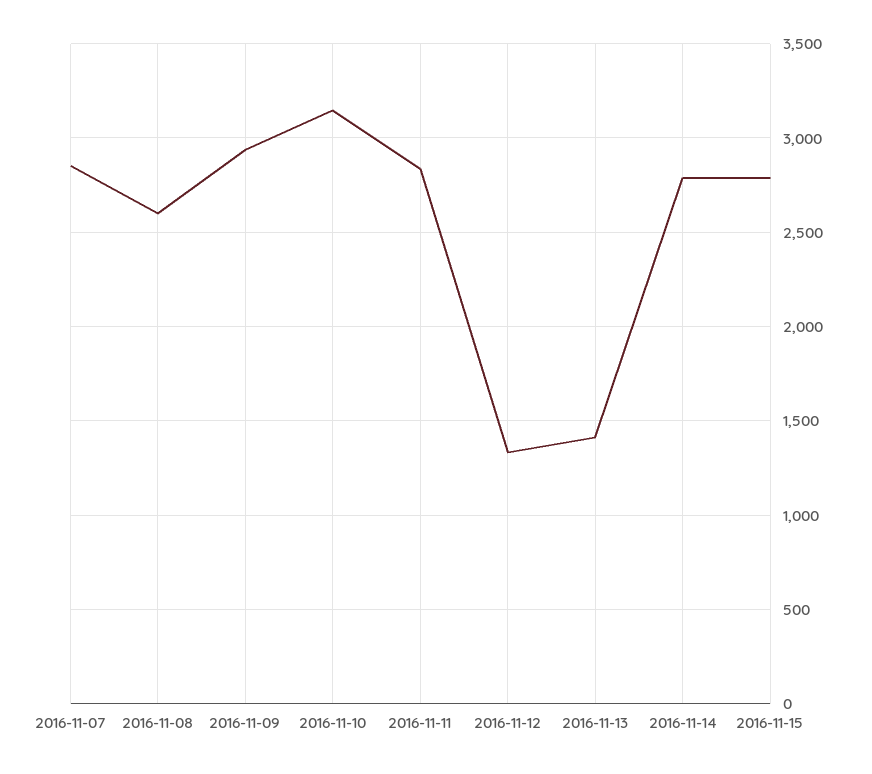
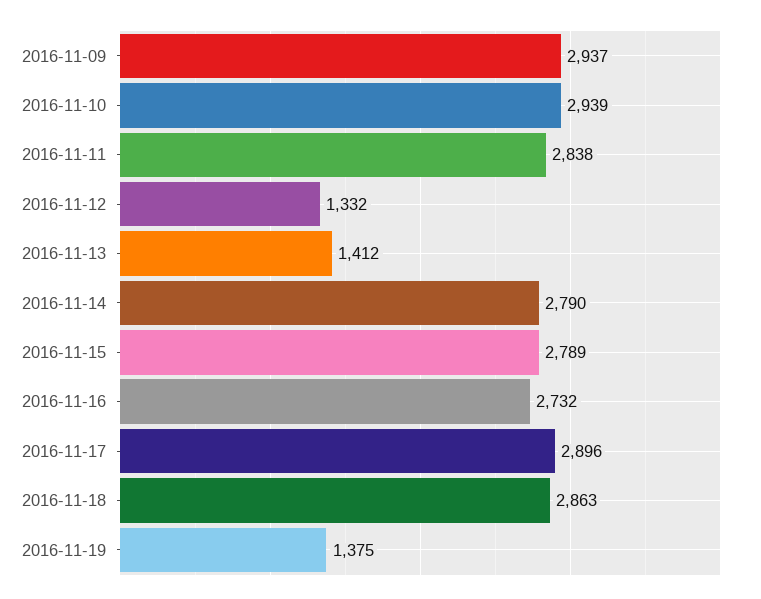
2016-11-07: 2850 -> none
2016-11-08: 2600 -> none
2016-11-10: 3150 -> 2939
2016-11-16: none -> 2732
2016-11-17: none -> 2896
2016-11-18: none -> 2863
2016-11-19: none -> 1375

